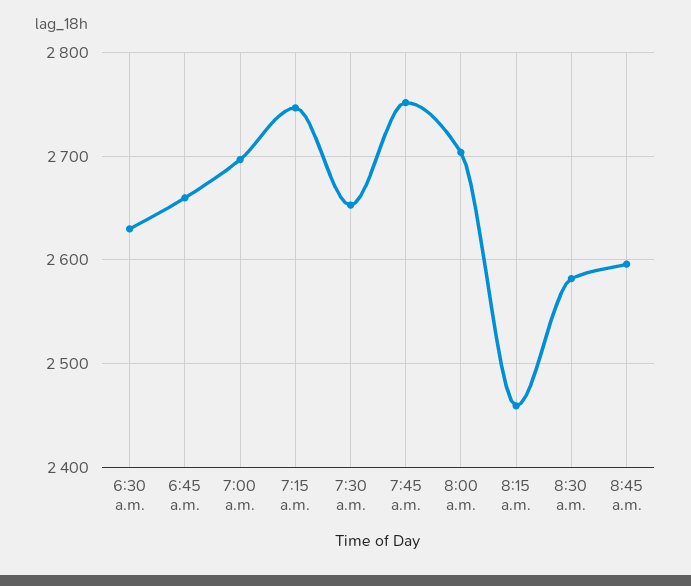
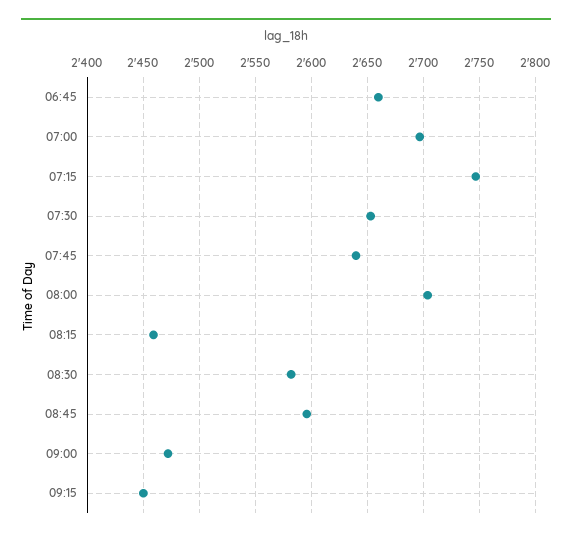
6:30 a.m.: 2630 -> none
7:45 a.m.: 2750 -> 2640
09:00: none -> 2470
09:15: none -> 2450

